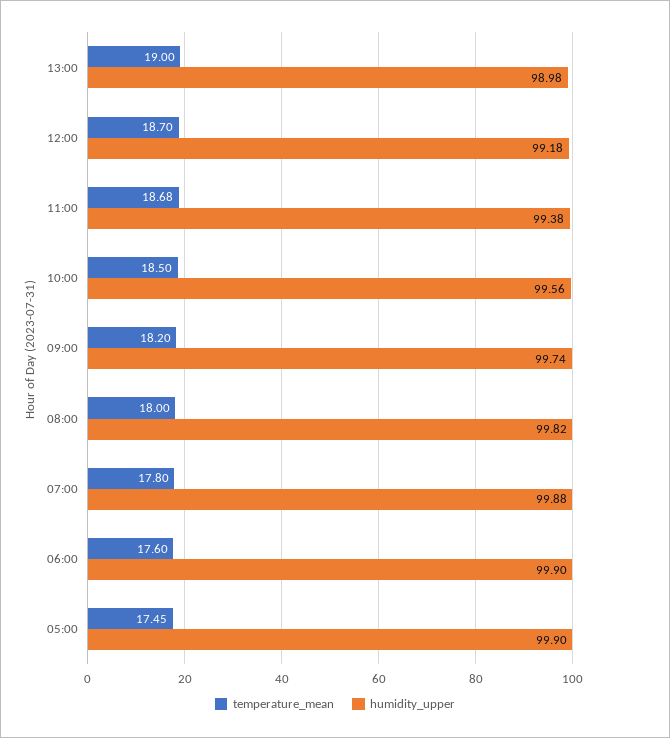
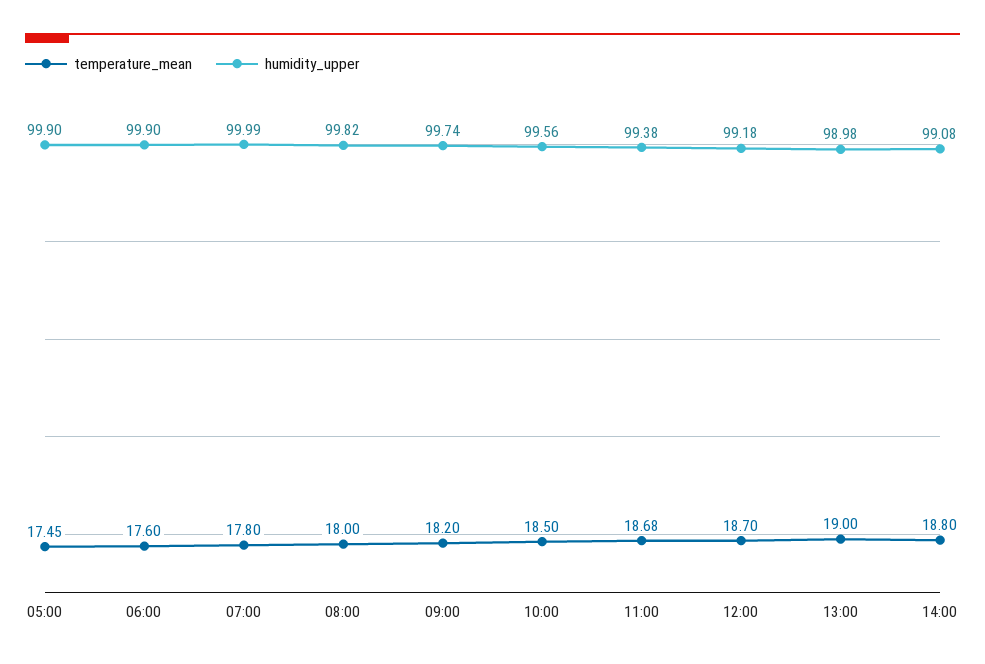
humidity_upper, 07:00: 99.88 -> 99.99
temperature_mean, 14:00: none -> 18.8
humidity_upper, 14:00: none -> 99.08

